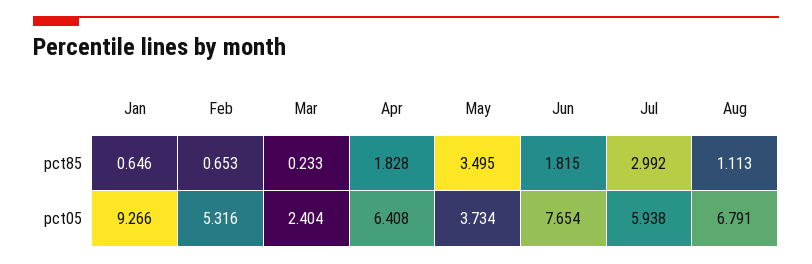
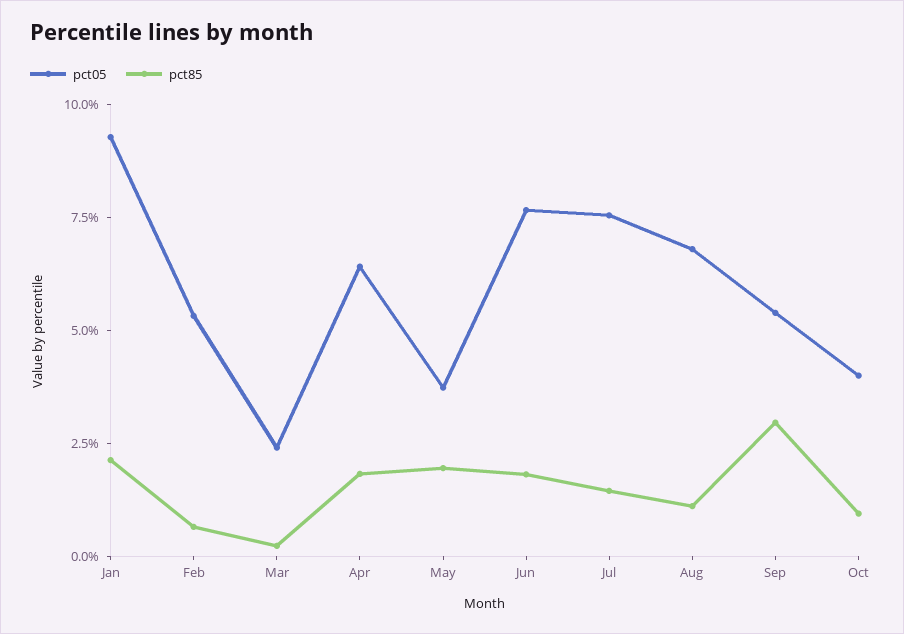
pct85, Jan: 0.646 -> 2
pct85, May: 3.495 -> 2
pct85, Jul: 2.992 -> 1.5
pct05, Jul: 5.938 -> 7.5
pct05, Sep: none -> 5.5
pct85, Sep: none -> 3
pct05, Oct: none -> 4
pct85, Oct: none -> 1

